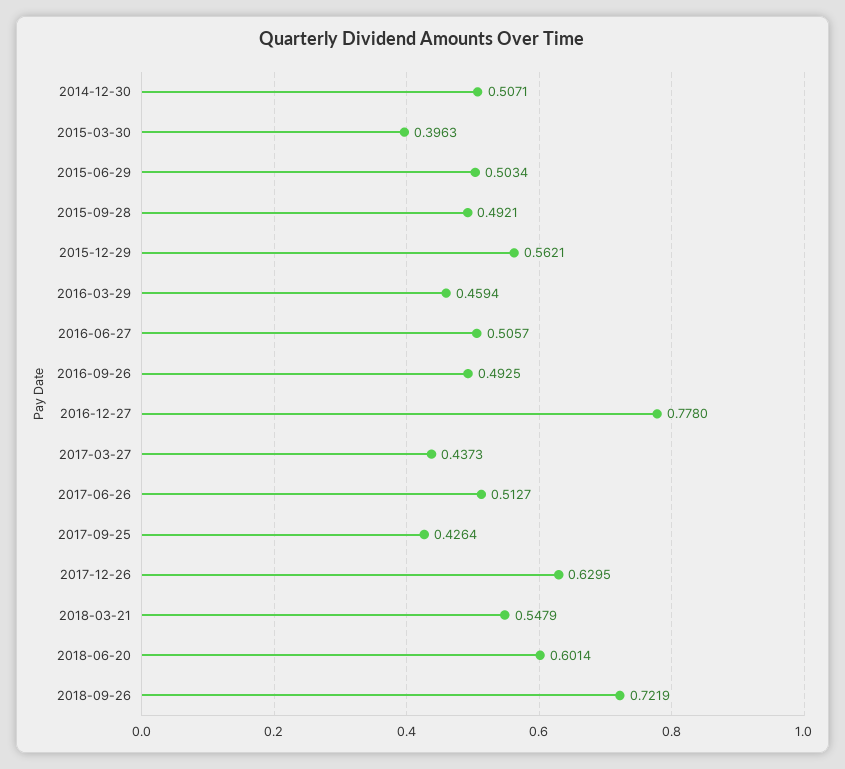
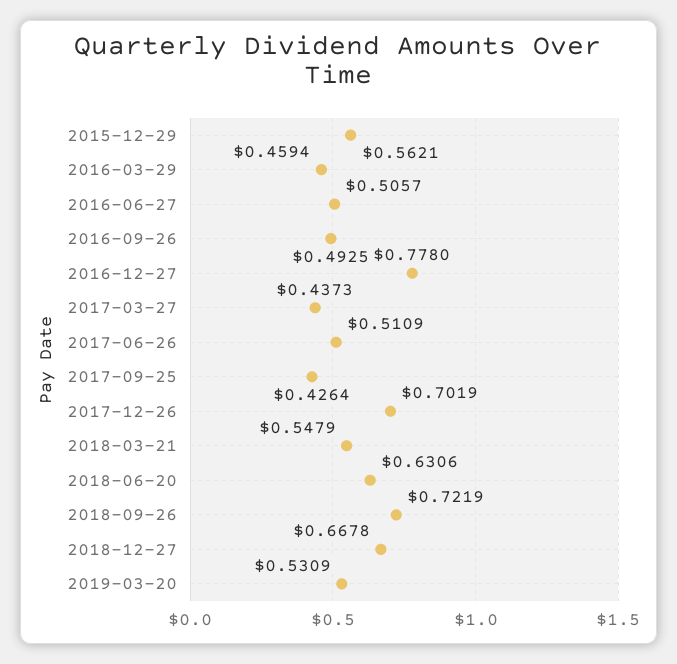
2014-12-30: 0.5071 -> none
2015-03-30: 0.3963 -> none
2015-06-29: 0.5034 -> none
2015-09-28: 0.4921 -> none
2017-06-26: 0.5127 -> 0.5109
2017-12-26: 0.6295 -> 0.7019
2018-06-20: 0.6014 -> 0.6306
2018-12-27: none -> 0.6678
2019-03-20: none -> 0.5309

